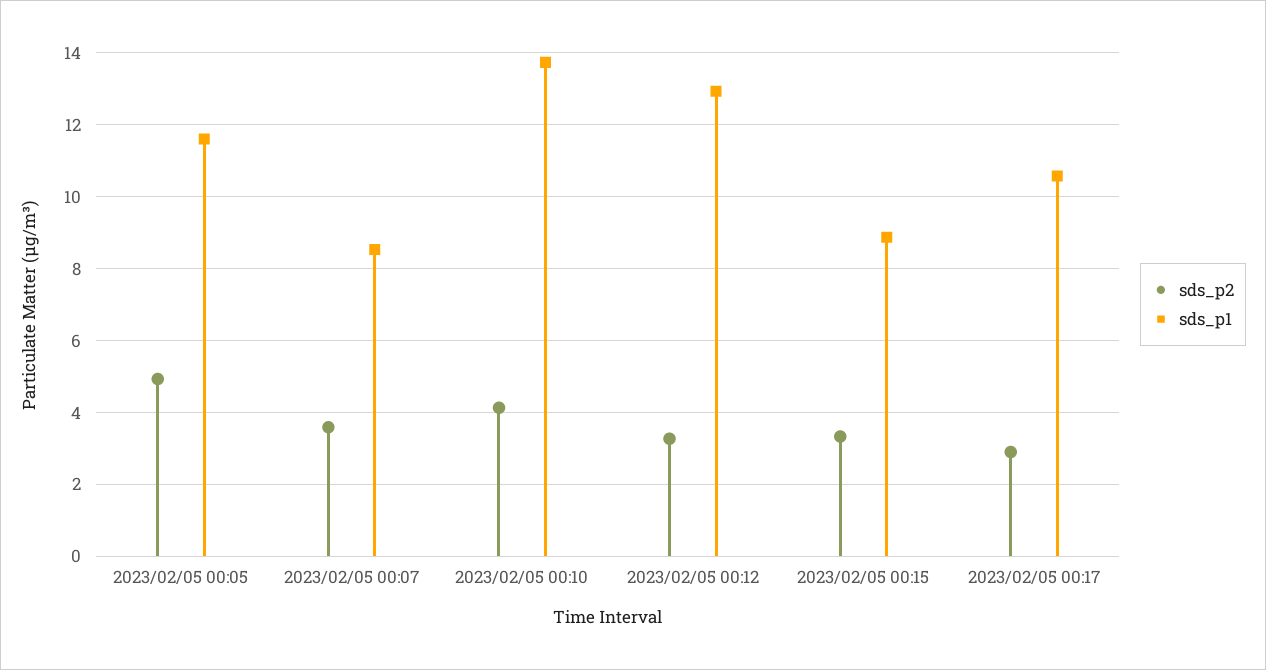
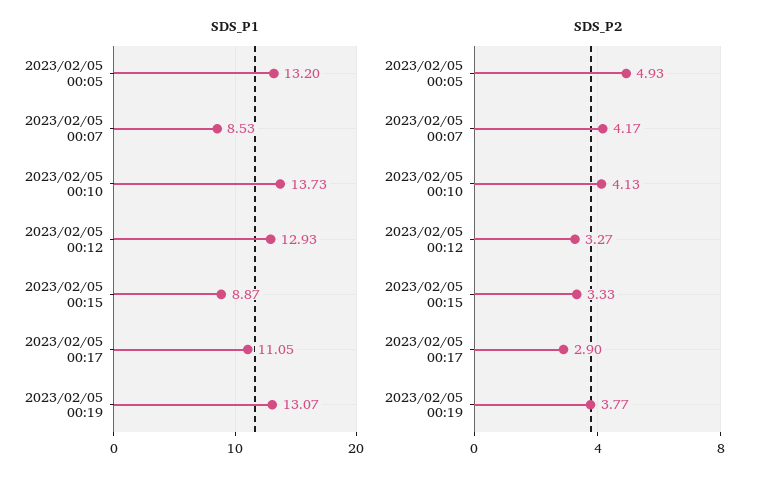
sds_p1, 2023/02/05 00:05: 11.6 -> 13.2
sds_p2, 2023/02/05 00:07: 3.6 -> 4.17
sds_p1, 2023/02/05 00:17: 10.6 -> 11.05
sds_p1, 2023/02/05 00:19: none -> 13.07
sds_p2, 2023/02/05 00:19: none -> 3.77

